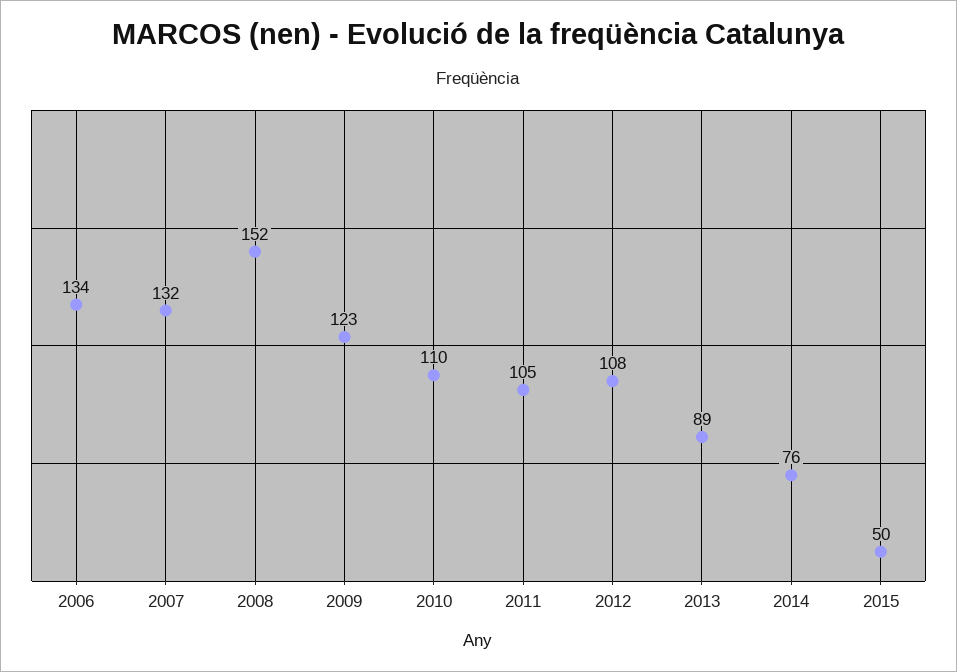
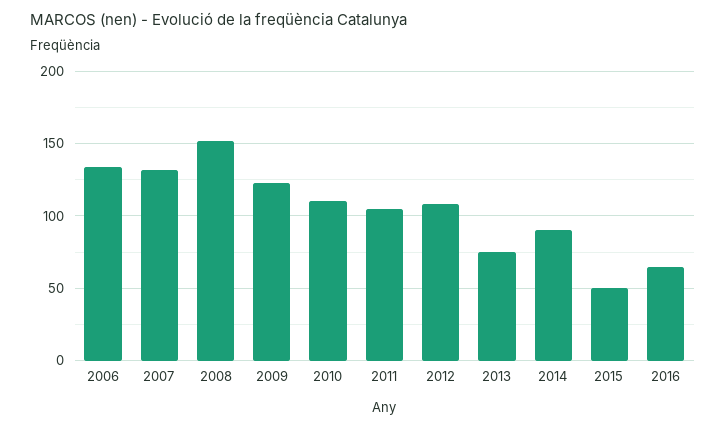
2013: 89 -> 75
2014: 76 -> 90
2016: none -> 65

